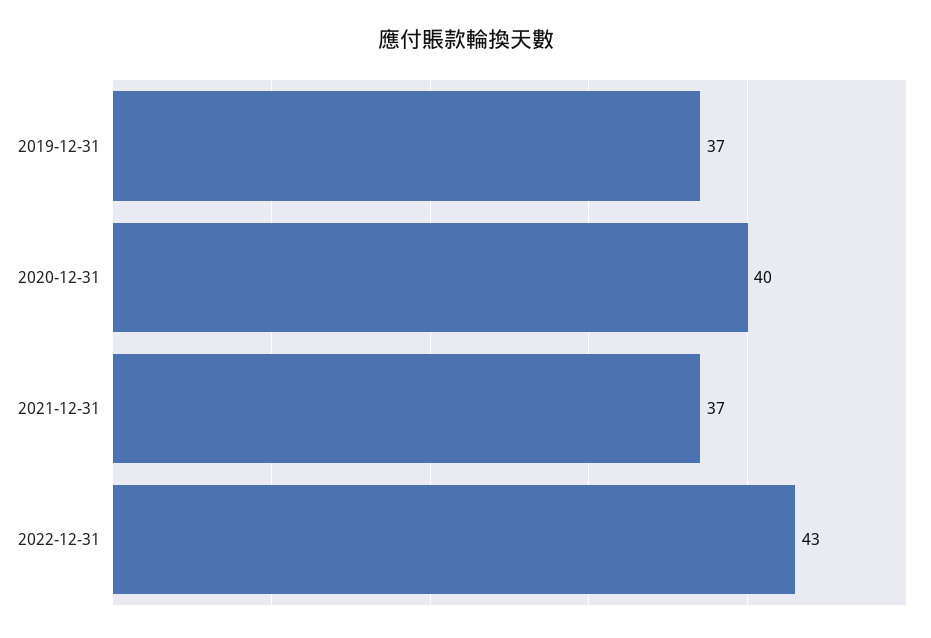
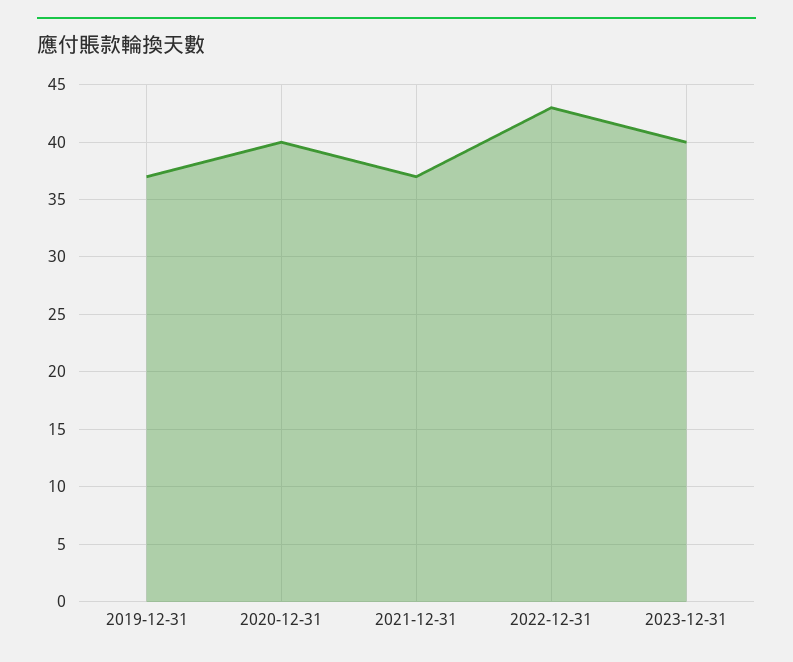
2023-12-31: none -> 40

